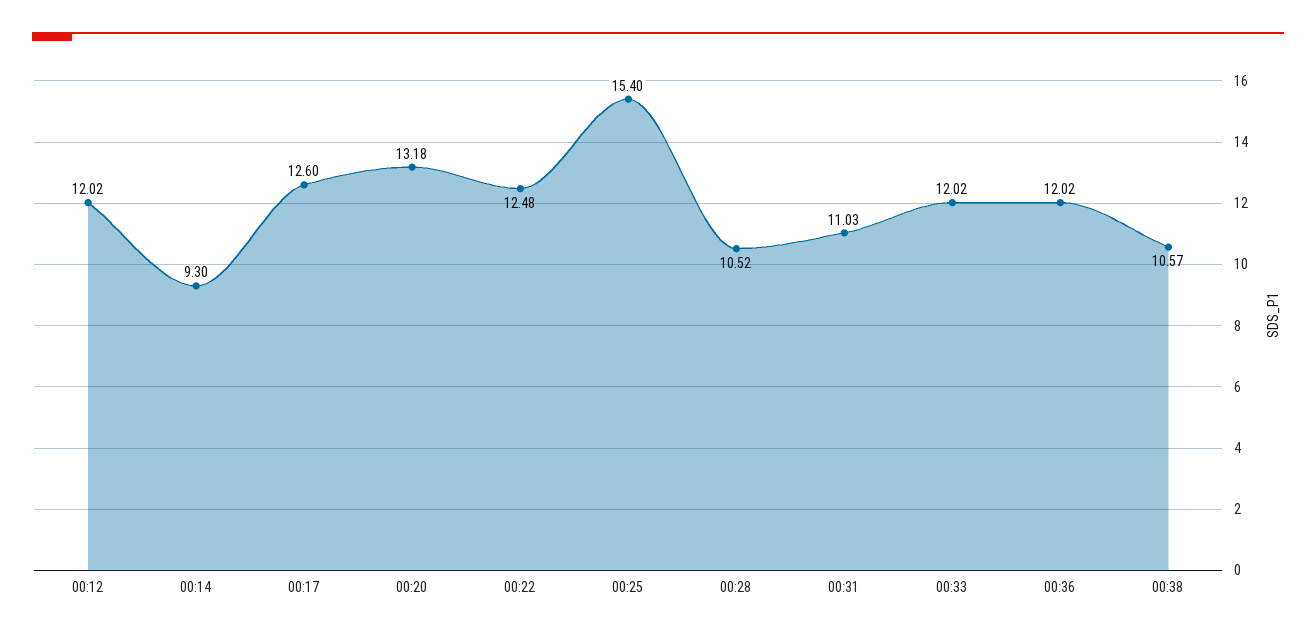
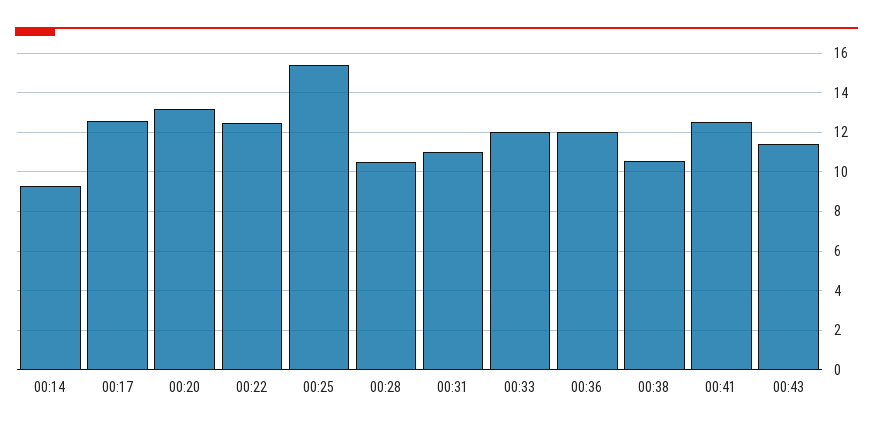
00:12: 12.02 -> none
00:41: none -> 12.5
00:43: none -> 11.5

